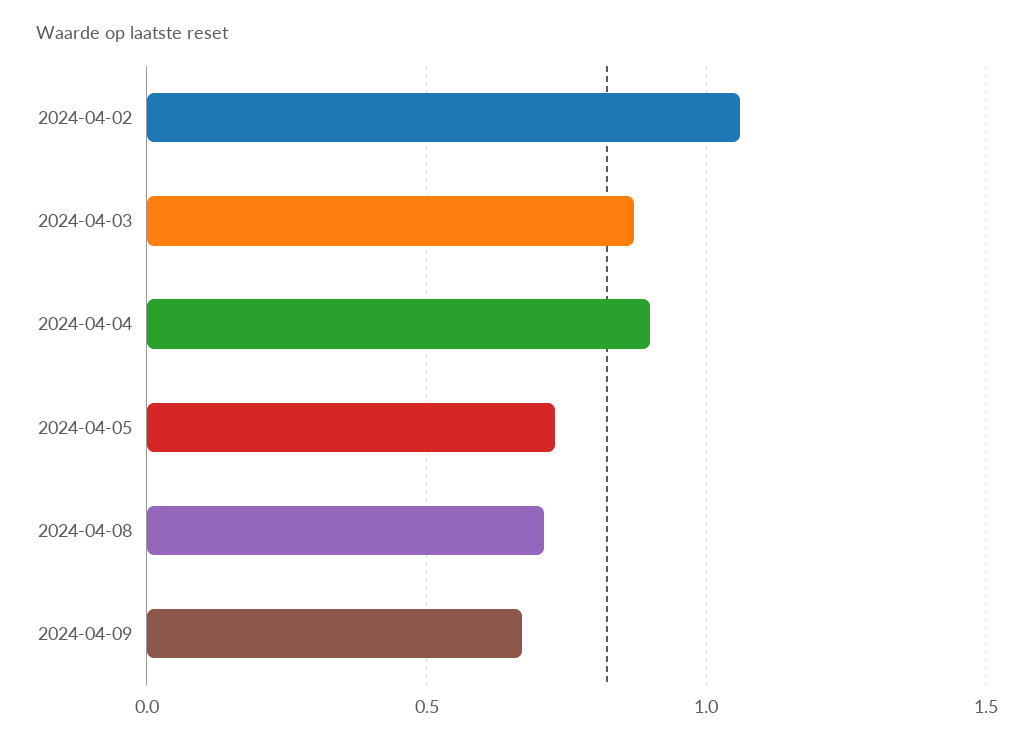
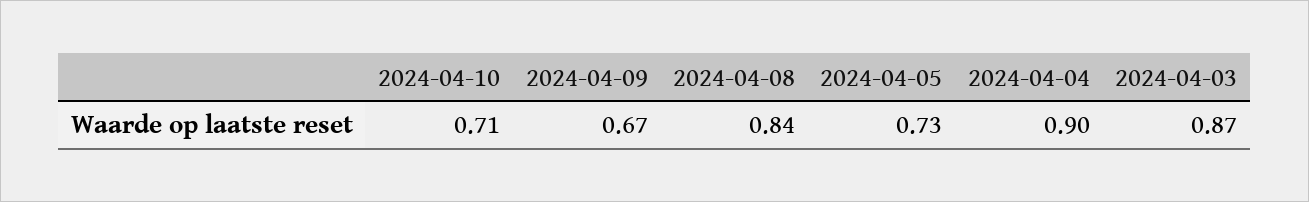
2024-04-02: 1.05 -> none
2024-04-08: 0.7 -> 0.84
2024-04-10: none -> 0.71

